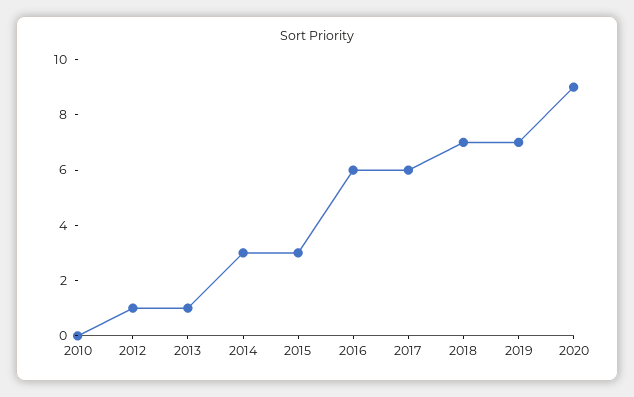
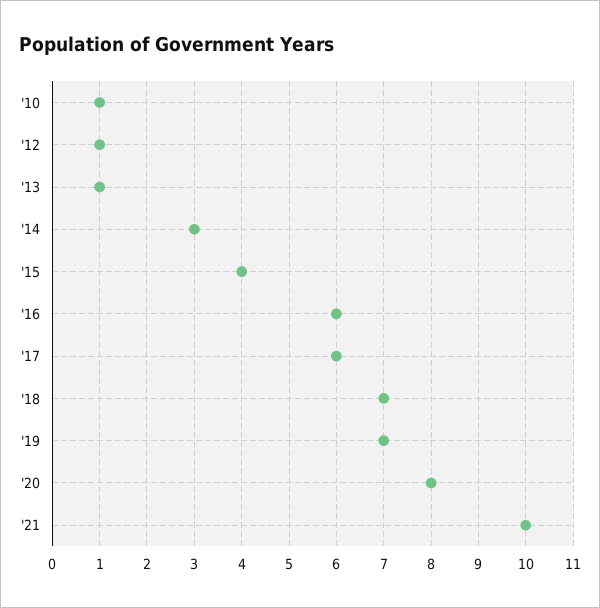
2010: 0 -> 1
2015: 3 -> 4
2020: 9 -> 8
'21: none -> 10

